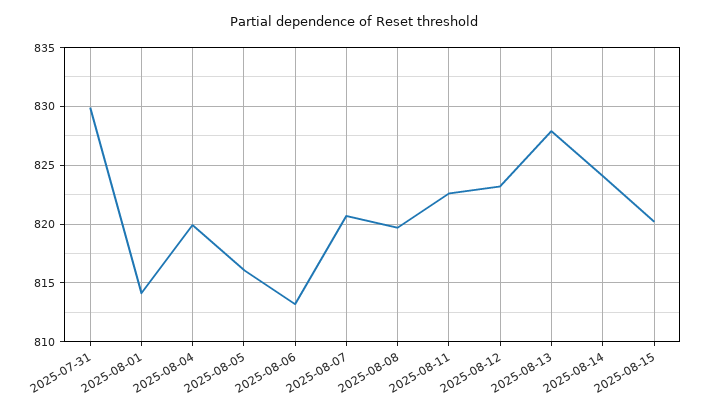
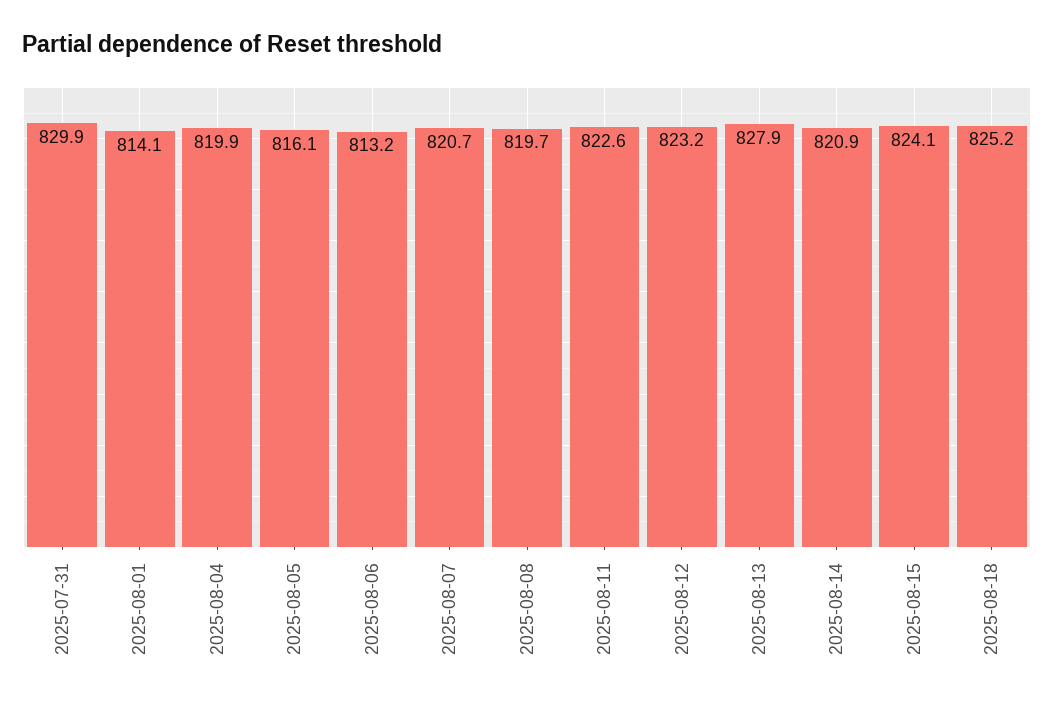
2025-08-14: 824 -> 820.9
2025-08-15: 820 -> 824.1
2025-08-18: none -> 825.2

